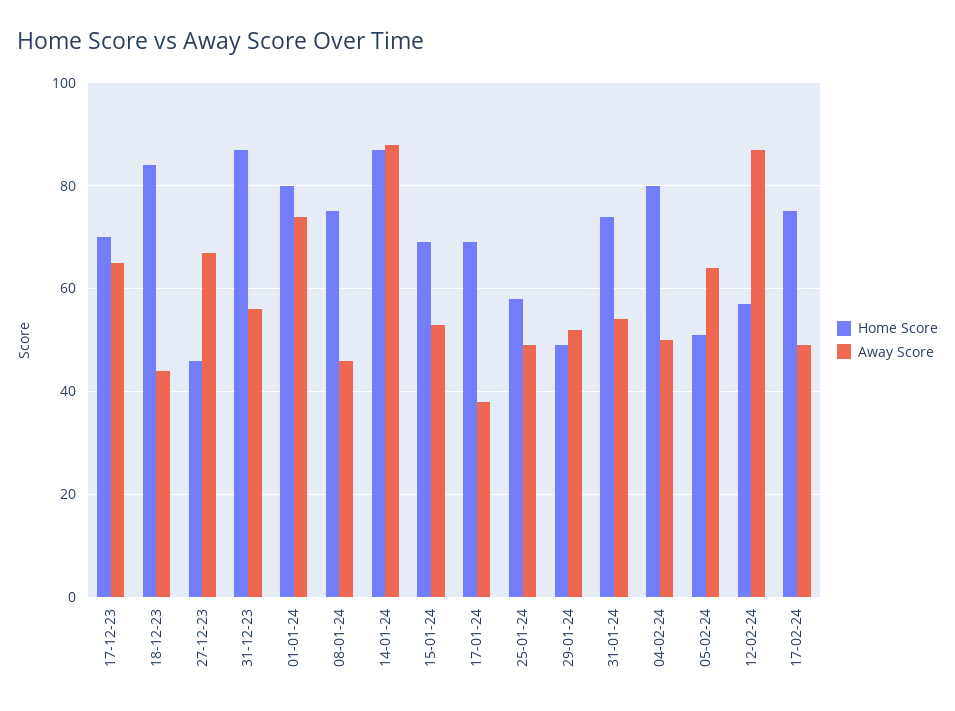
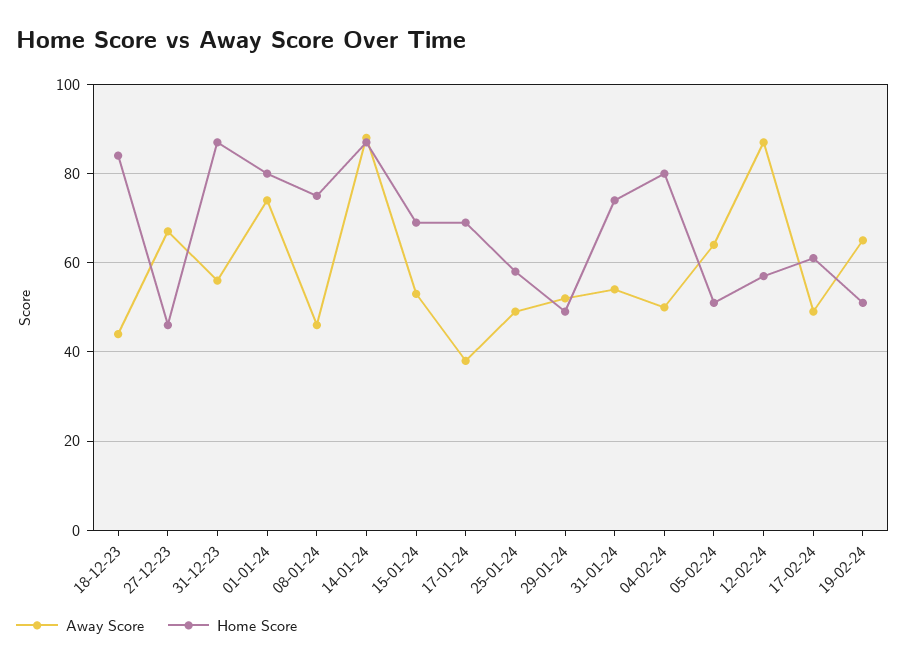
Home Score, 17-12-23: 70 -> none
Away Score, 17-12-23: 65 -> none
Home Score, 17-02-24: 75 -> 60
Away Score, 19-02-24: none -> 65
Home Score, 19-02-24: none -> 50

